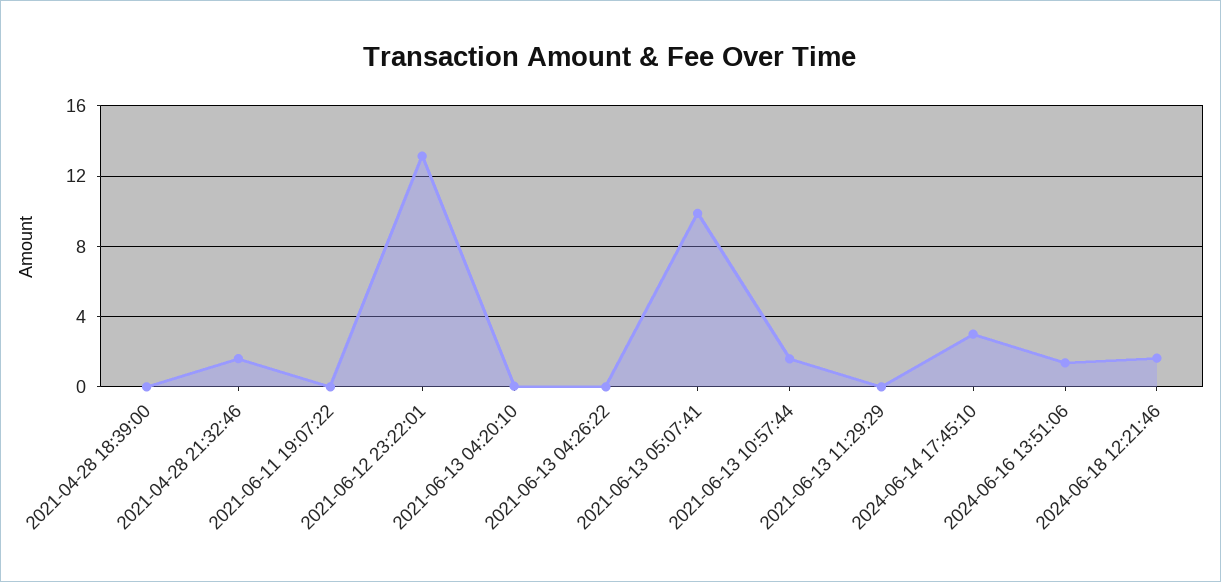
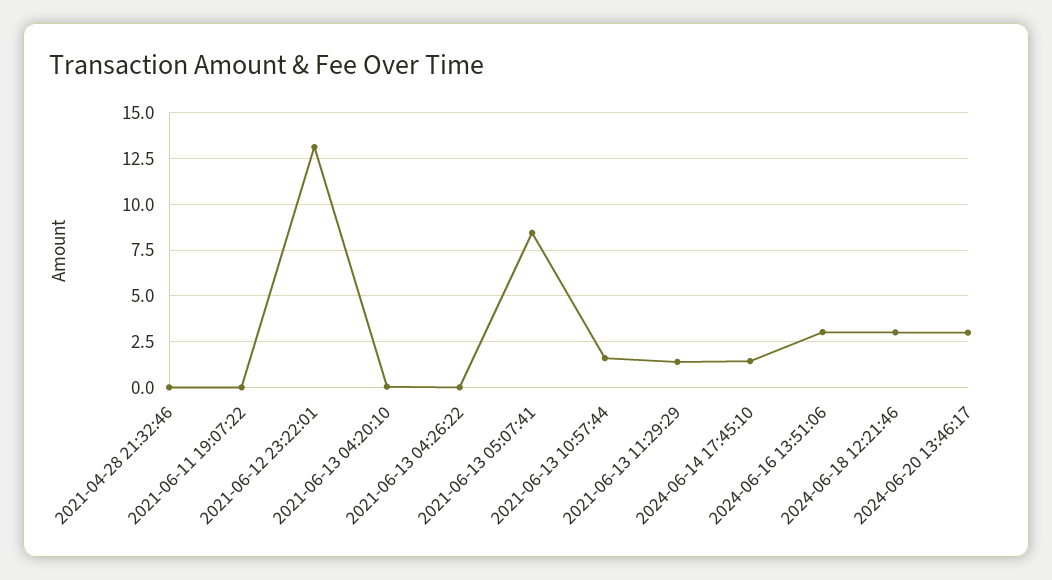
2021-04-28 18:39:00: 0 -> none
2021-04-28 21:32:46: 1.5 -> 0
2021-06-13 05:07:41: 10 -> 8.5
2021-06-13 11:29:29: 0 -> 1.5
2024-06-14 17:45:10: 3 -> 1.5
2024-06-16 13:51:06: 1.5 -> 3
2024-06-18 12:21:46: 1.5 -> 3
2024-06-20 13:46:17: none -> 3

